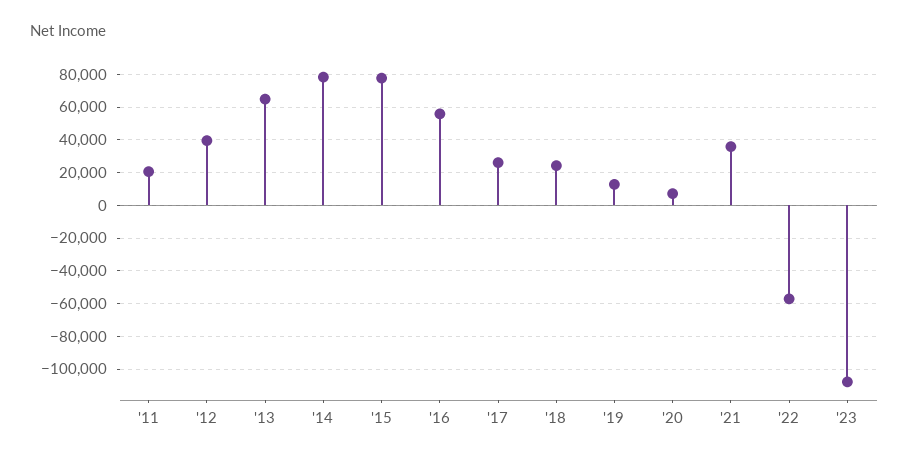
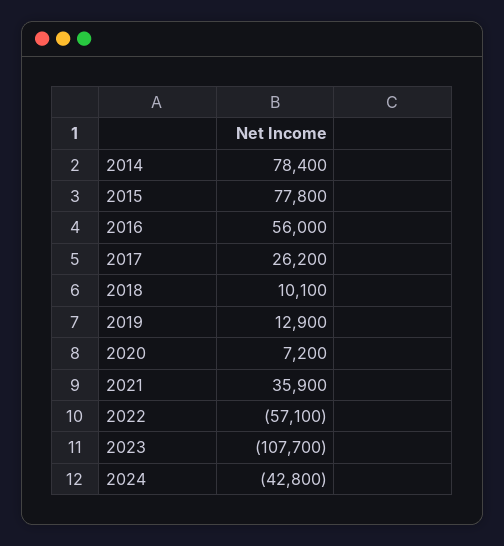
'11: 20000 -> none
'12: 40000 -> none
'13: 65000 -> none
'18: 25000 -> 10100
2024: none -> -42800

